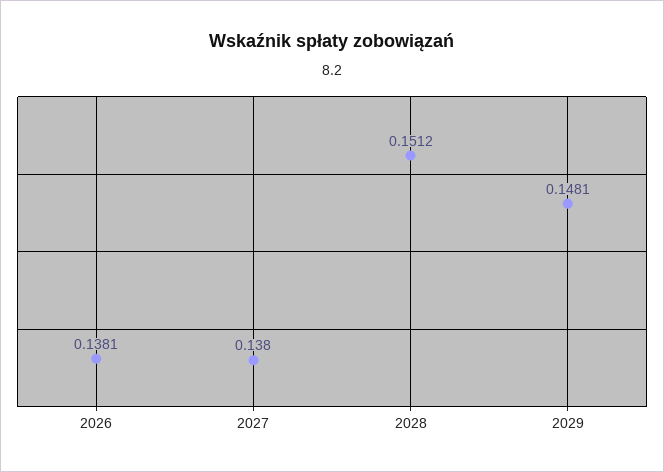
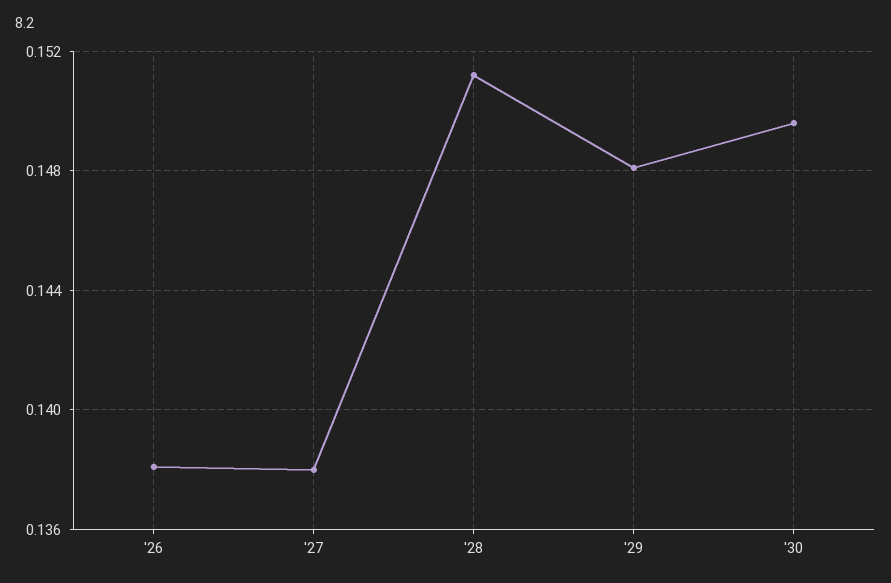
'30: none -> 0.1495

